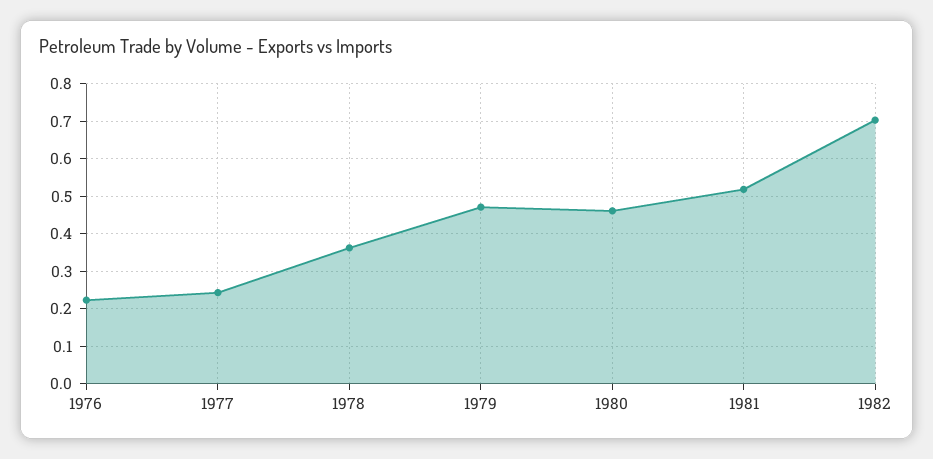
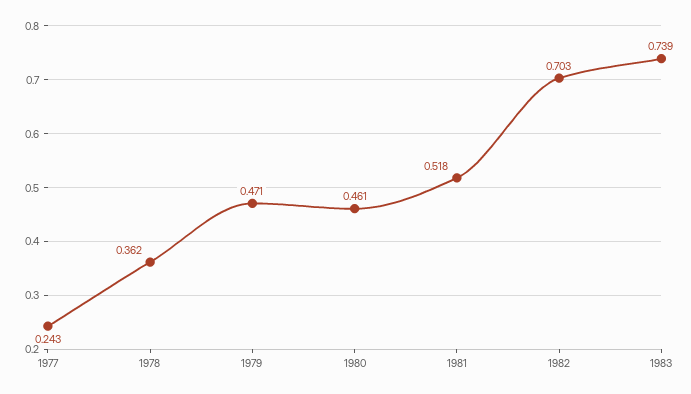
1976: 0.22 -> none
1983: none -> 0.739

